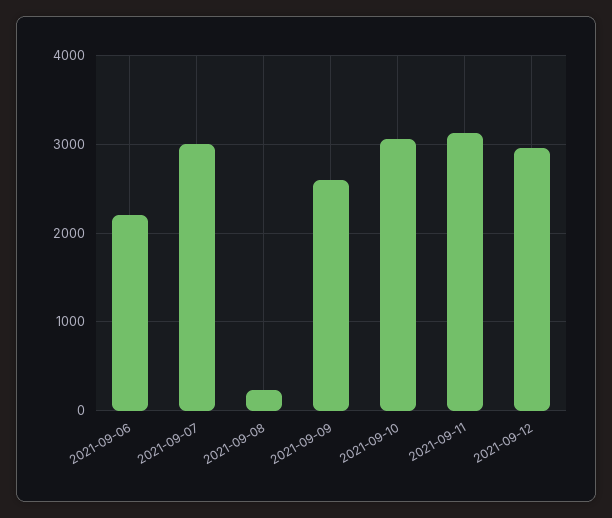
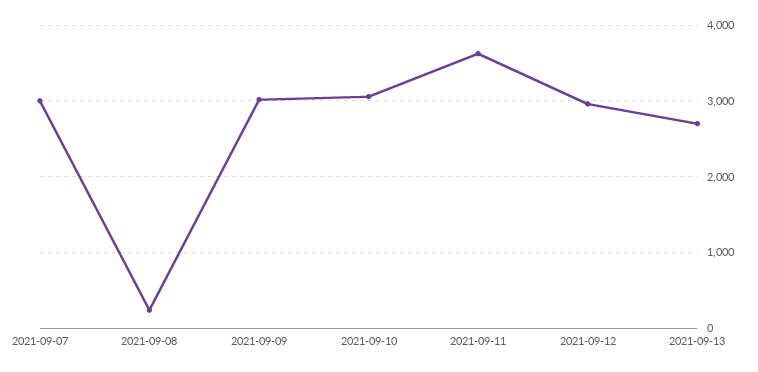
2021-09-06: 2200 -> none
2021-09-09: 2600 -> 3000
2021-09-11: 3100 -> 3600
2021-09-13: none -> 2700

